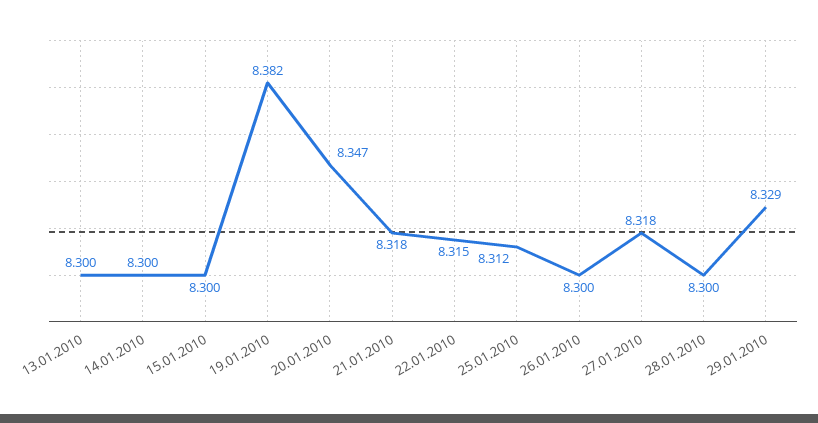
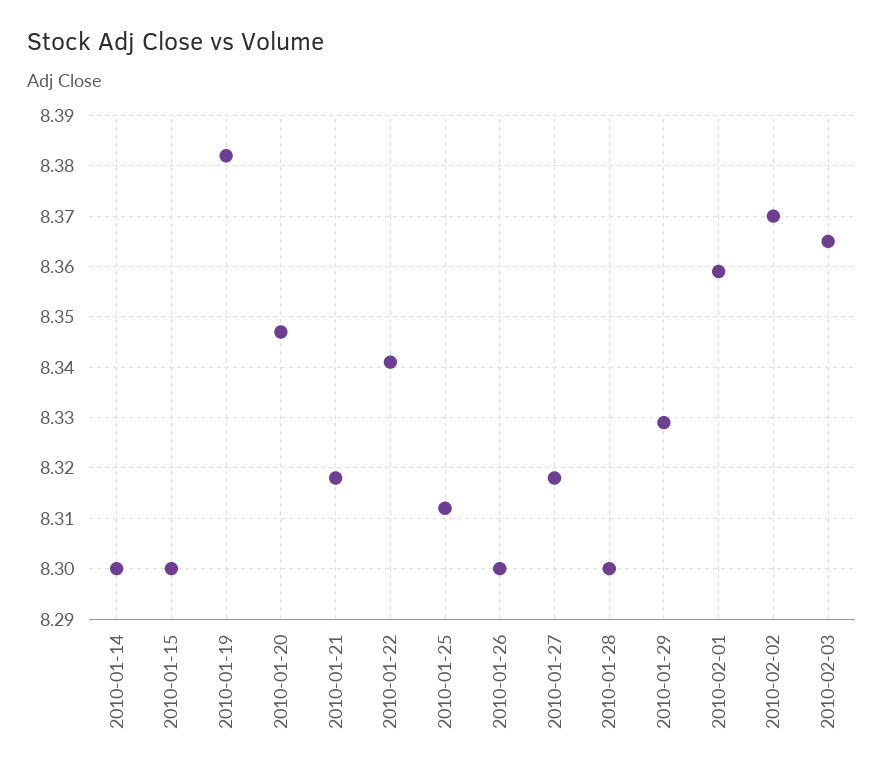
13.01.2010: 8.3 -> none
22.01.2010: 8.315 -> 8.34
2010-02-01: none -> 8.36
2010-02-02: none -> 8.37
2010-02-03: none -> 8.365

